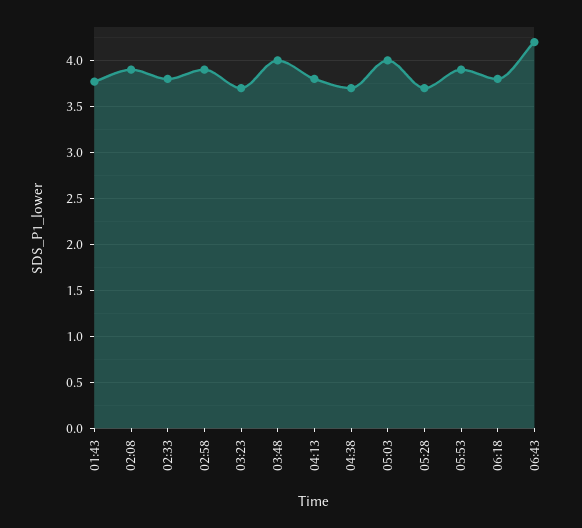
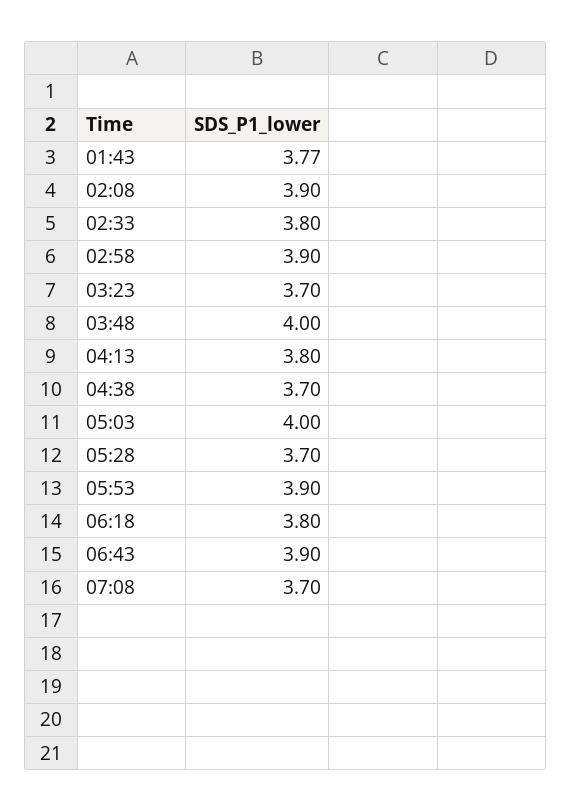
06:43: 4.2 -> 3.9
07:08: none -> 3.7

